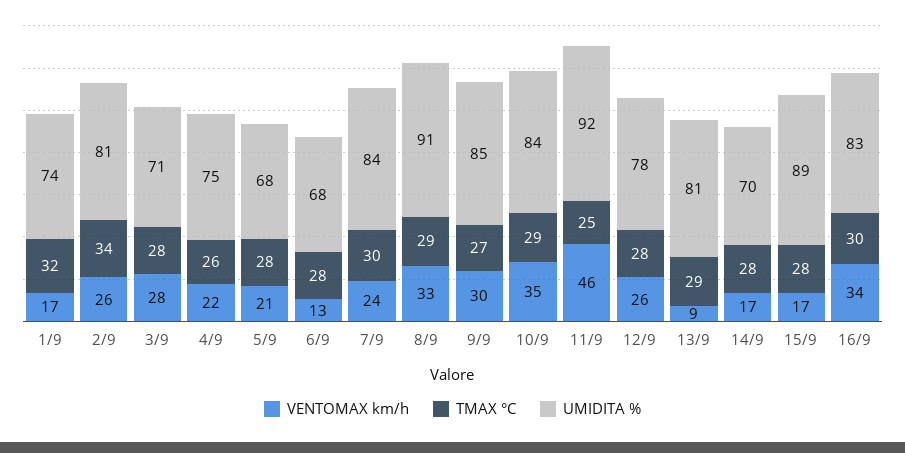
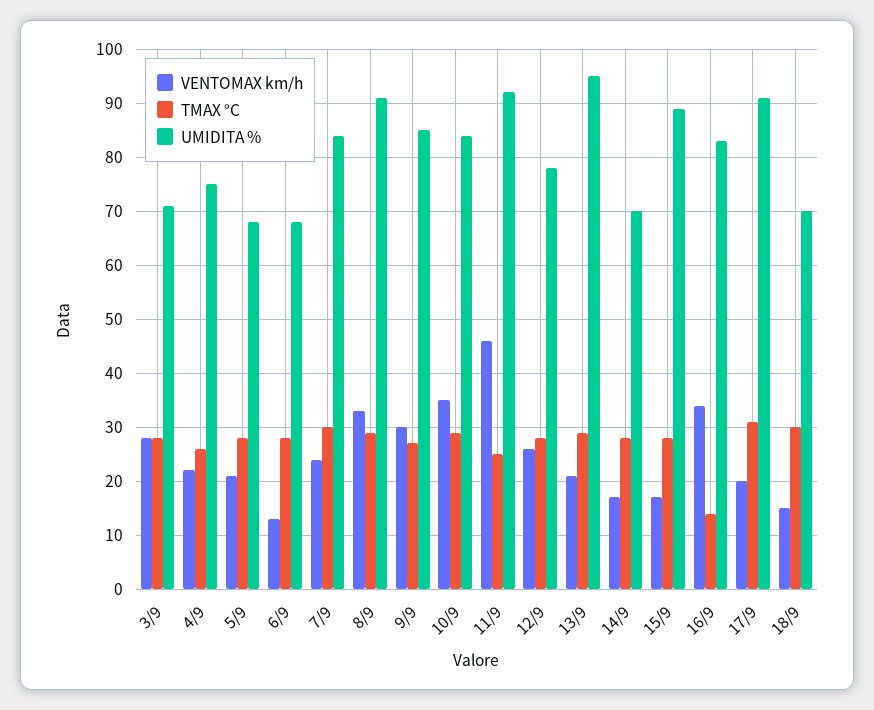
VENTOMAX km/h, 1/9: 17 -> none
TMAX °C, 1/9: 32 -> none
UMIDITA %, 1/9: 74 -> none
VENTOMAX km/h, 2/9: 26 -> none
TMAX °C, 2/9: 34 -> none
UMIDITA %, 2/9: 81 -> none
VENTOMAX km/h, 13/9: 9 -> 20
UMIDITA %, 13/9: 81 -> 95
TMAX °C, 16/9: 30 -> 15
VENTOMAX km/h, 17/9: none -> 20
TMAX °C, 17/9: none -> 30
UMIDITA %, 17/9: none -> 90
VENTOMAX km/h, 18/9: none -> 15
TMAX °C, 18/9: none -> 30
UMIDITA %, 18/9: none -> 70

